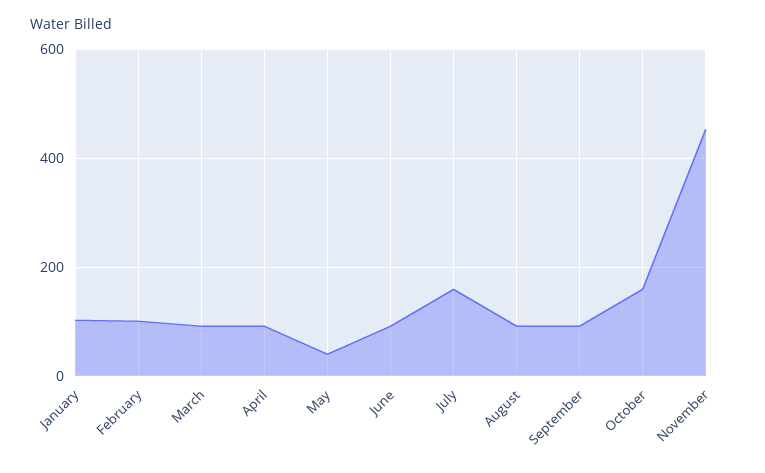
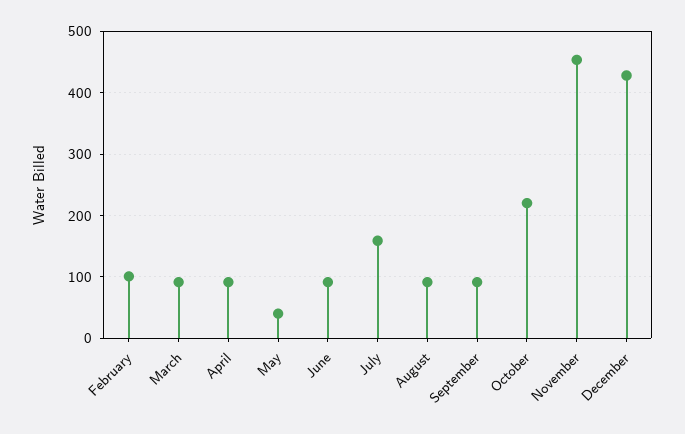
January: 100 -> none
October: 160 -> 220
December: none -> 430

